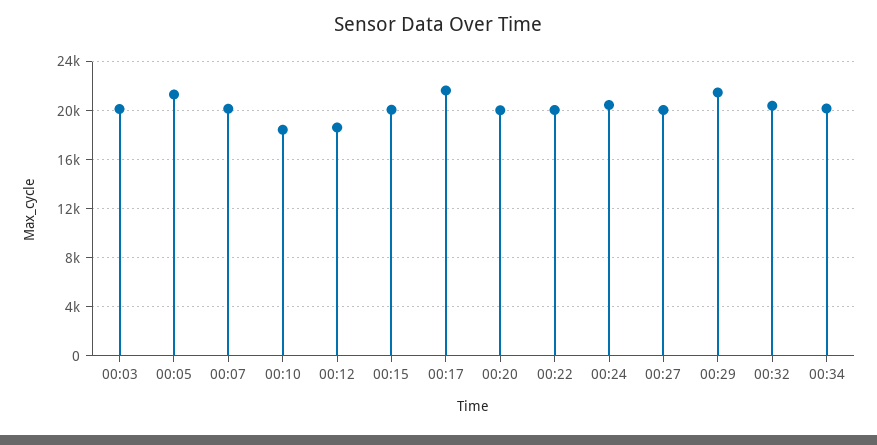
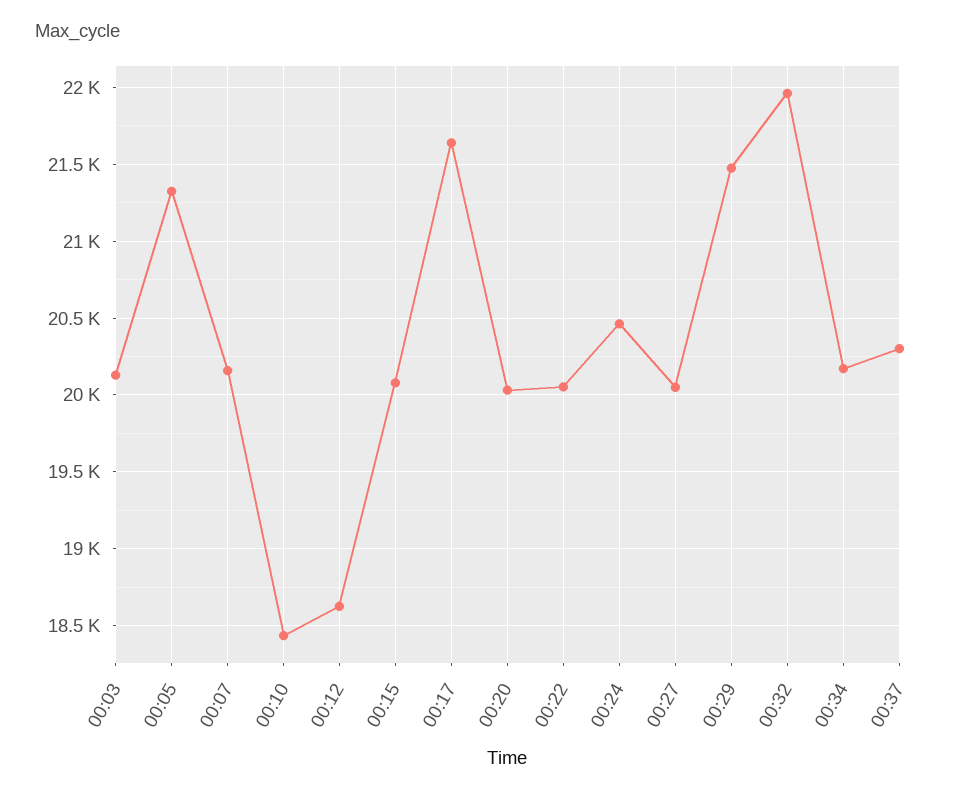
00:32: 20500 -> 21950
00:37: none -> 20300

